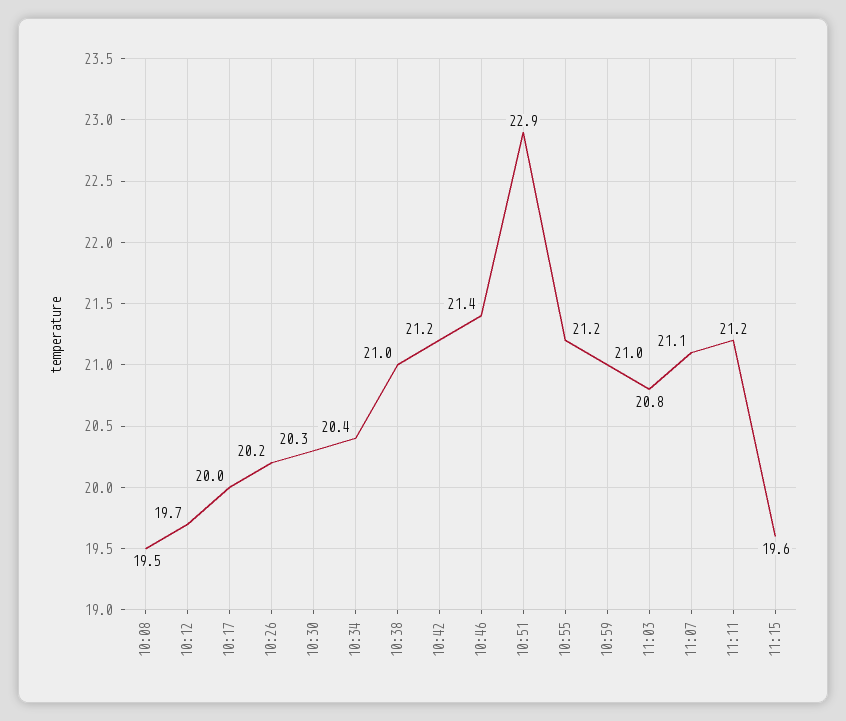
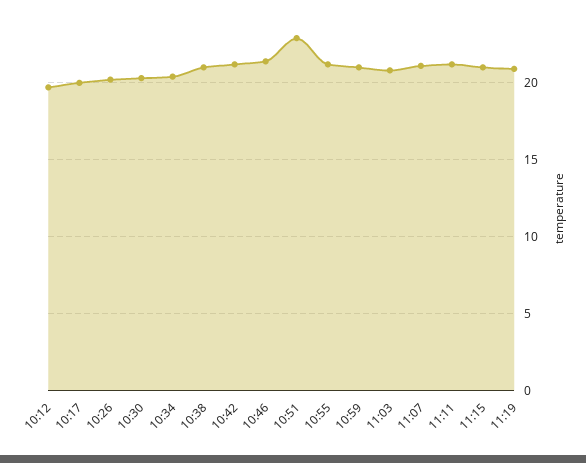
10:08: 19.5 -> none
11:15: 19.6 -> 21
11:19: none -> 21

